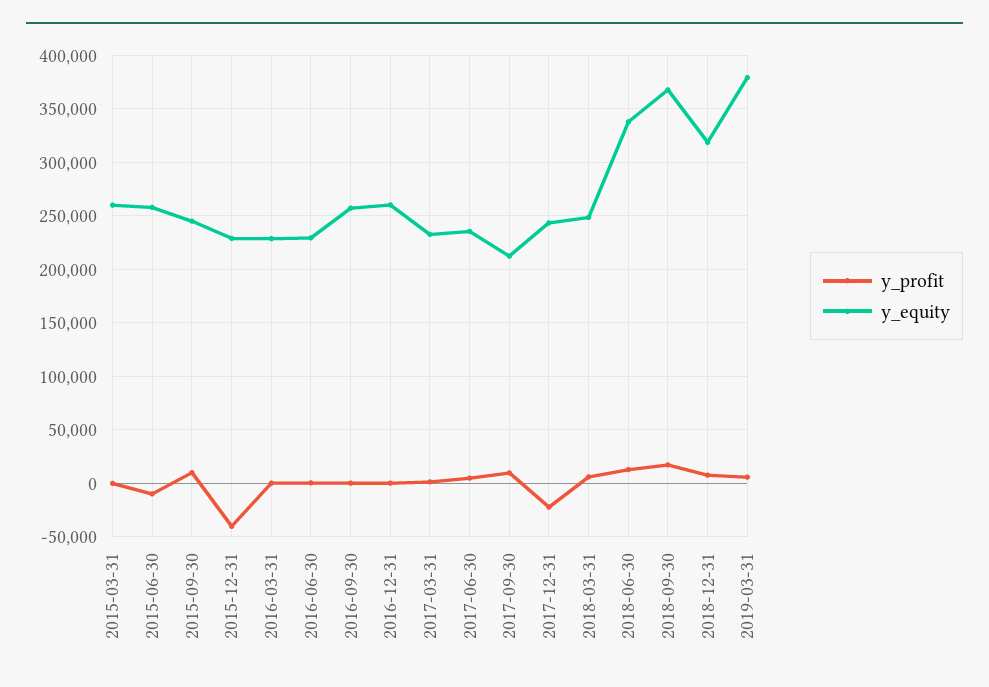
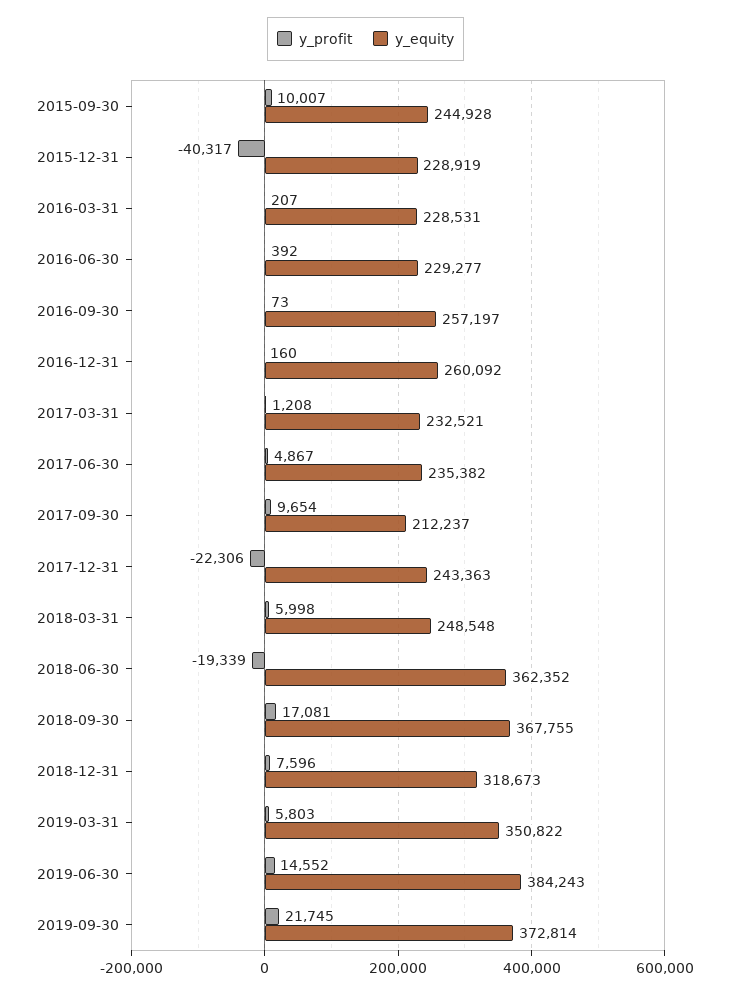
y_profit, 2015-03-31: 0 -> none
y_equity, 2015-03-31: 260000 -> none
y_profit, 2015-06-30: -10000 -> none
y_equity, 2015-06-30: 260000 -> none
y_profit, 2018-06-30: 10000 -> -19339
y_equity, 2018-06-30: 340000 -> 362352
y_equity, 2019-03-31: 380000 -> 350822
y_profit, 2019-06-30: none -> 14552
y_equity, 2019-06-30: none -> 384243
y_profit, 2019-09-30: none -> 21745
y_equity, 2019-09-30: none -> 372814

